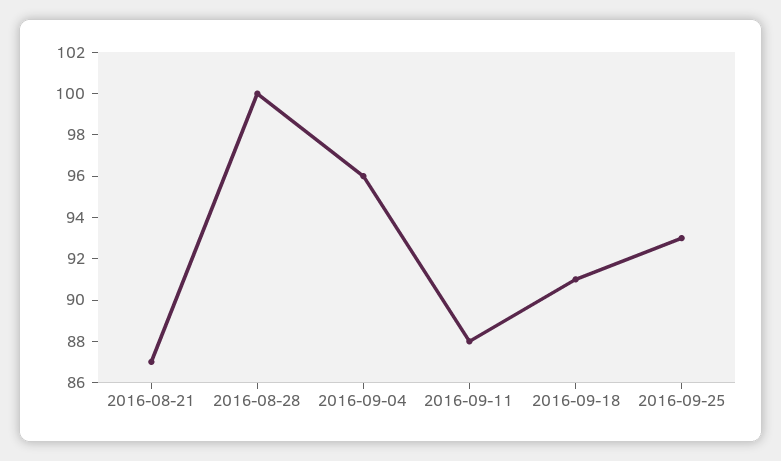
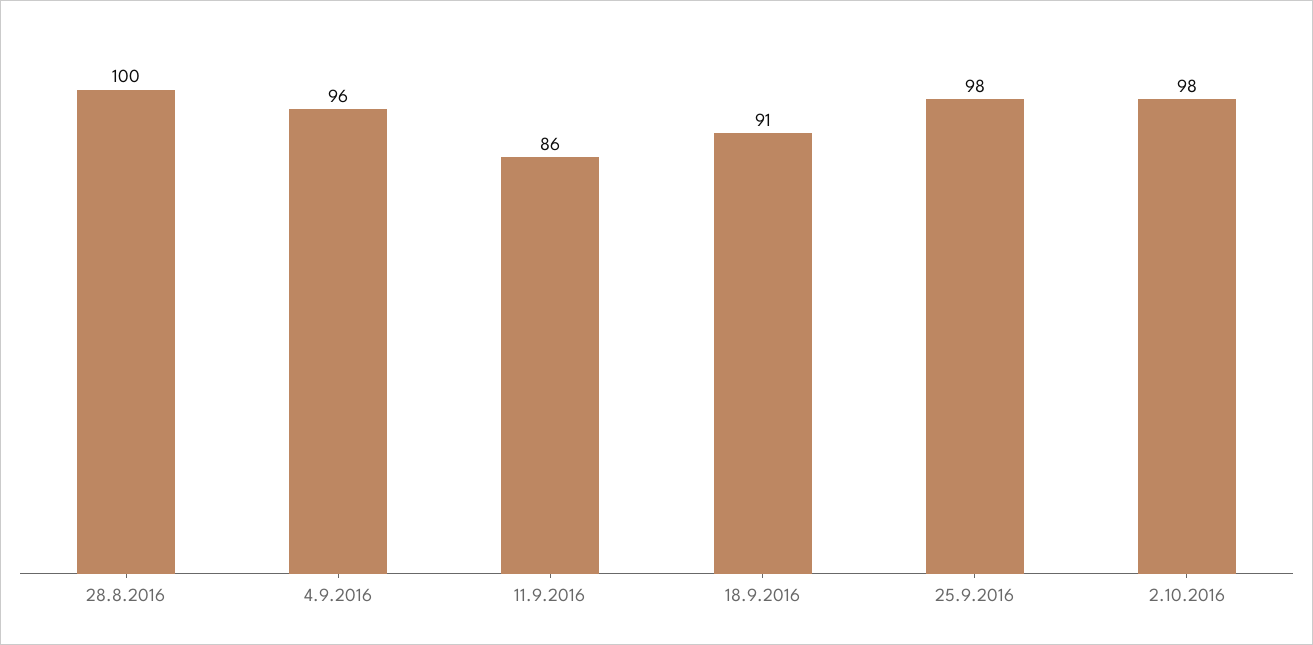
2016-08-21: 87 -> none
2016-09-11: 88 -> 86
2016-09-25: 93 -> 98
2.10.2016: none -> 98

